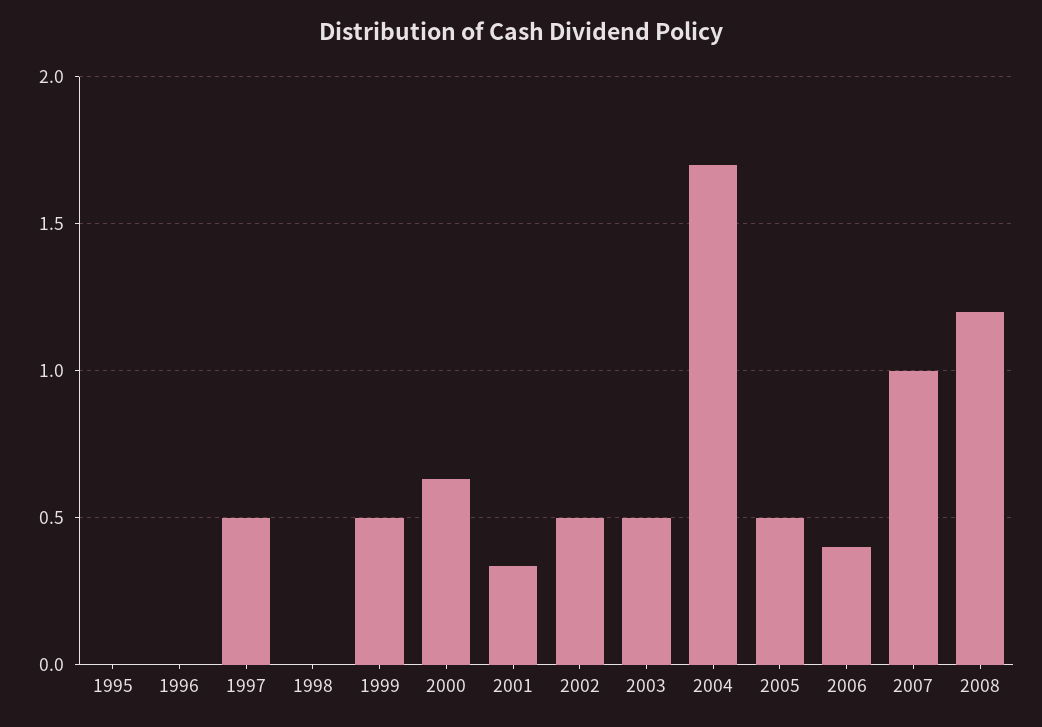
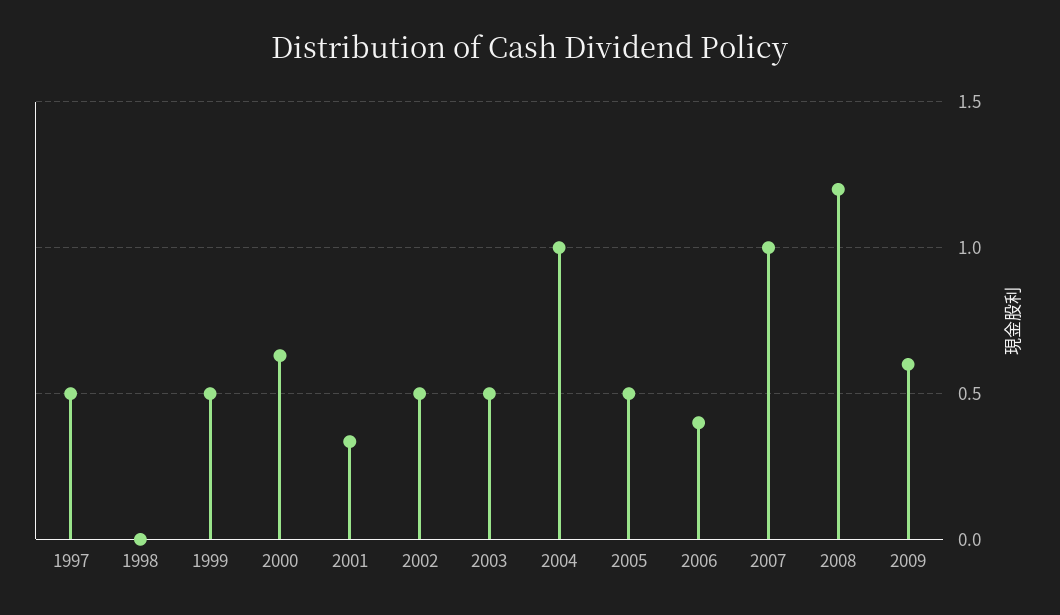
1995: 0 -> none
1996: 0 -> none
2004: 1.7 -> 1
2009: none -> 0.6

